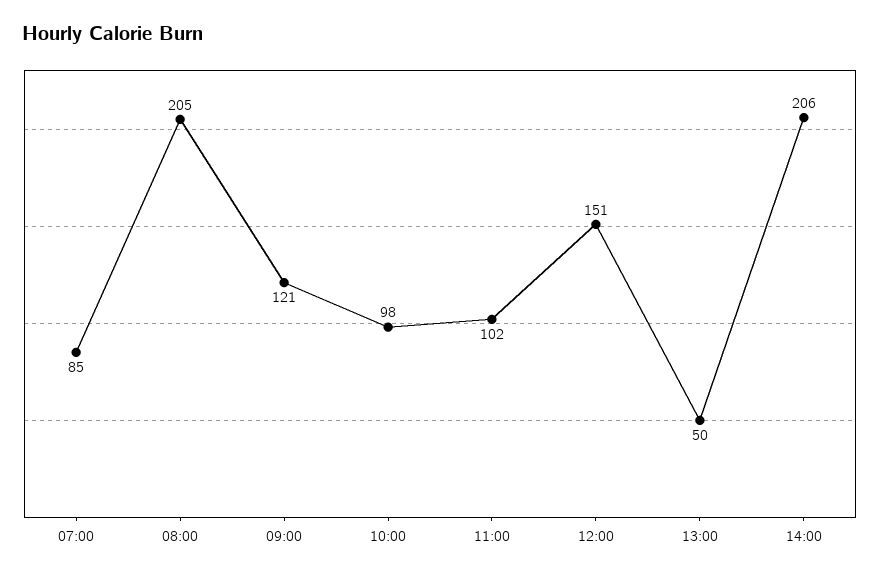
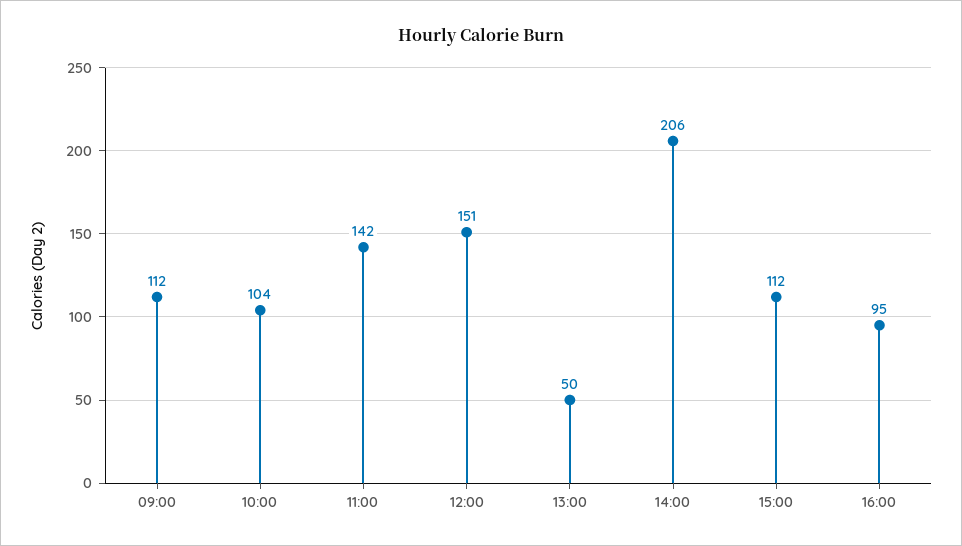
07:00: 85 -> none
08:00: 205 -> none
09:00: 121 -> 112
10:00: 98 -> 104
11:00: 102 -> 142
15:00: none -> 112
16:00: none -> 95

